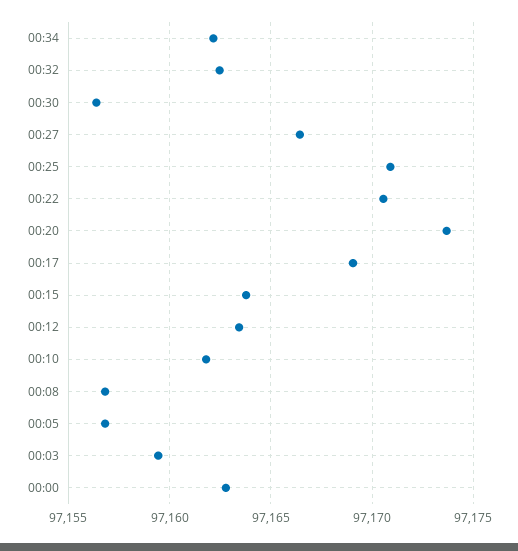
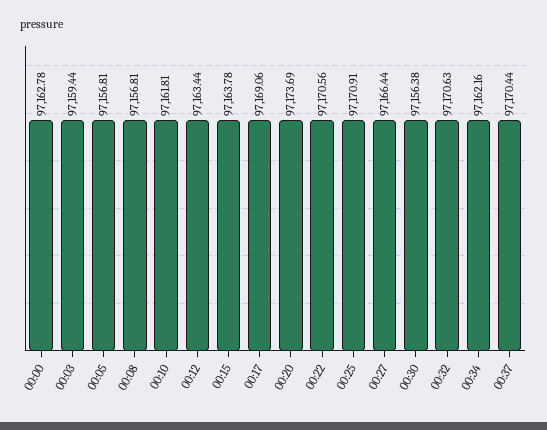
00:32: 97162.5 -> 97170.63
00:37: none -> 97170.44

